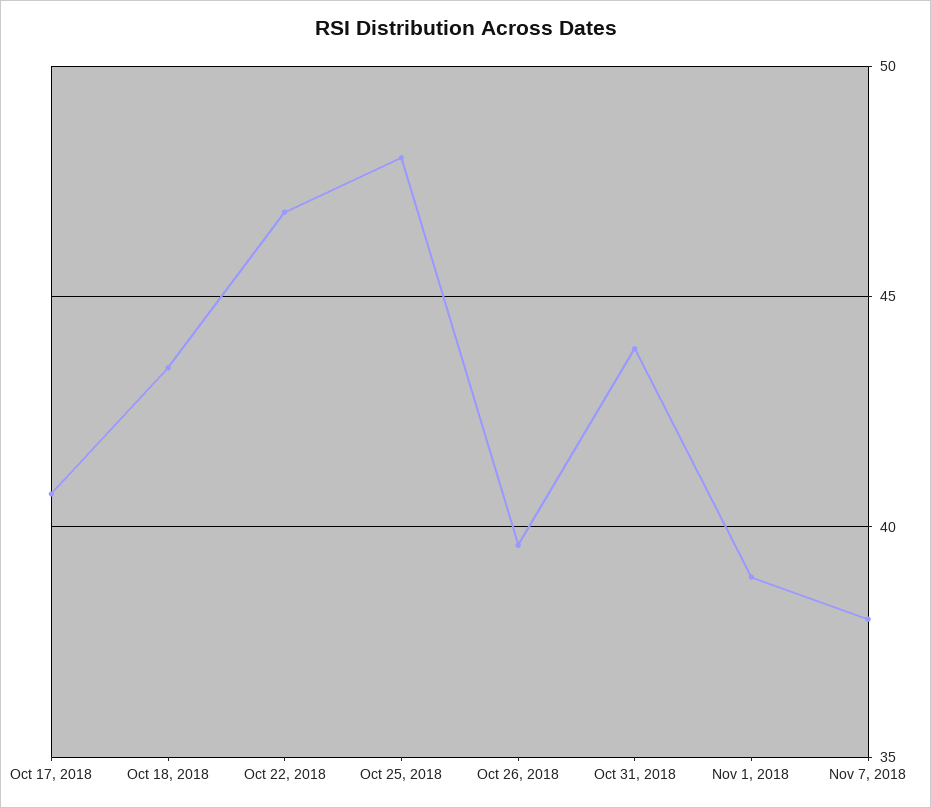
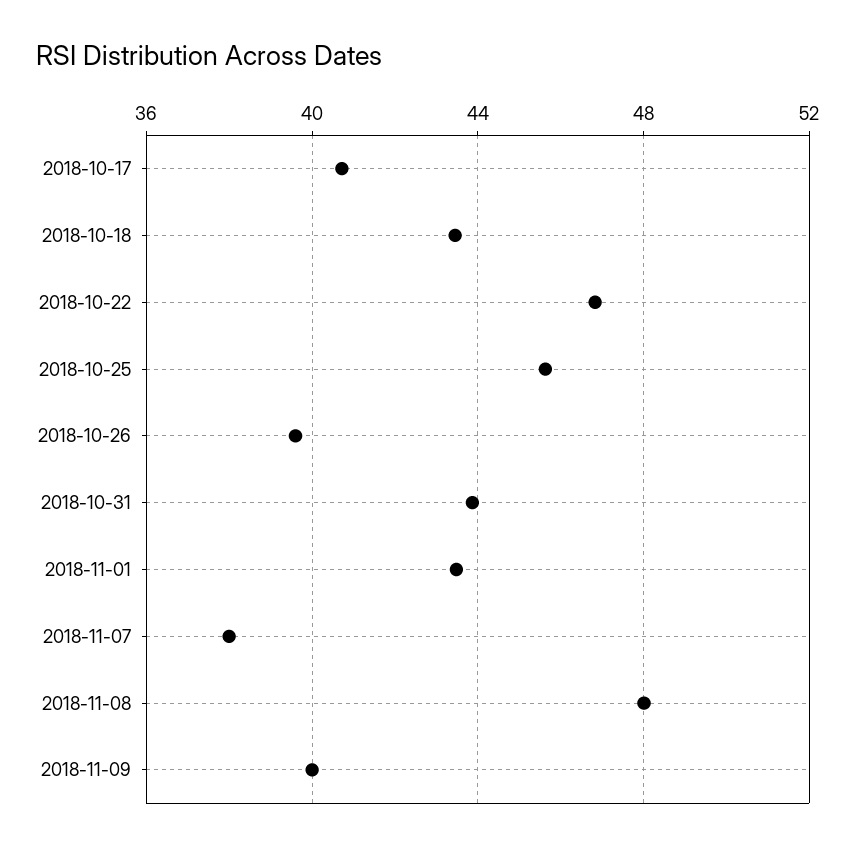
Oct 25, 2018: 48 -> 45.5
Nov 1, 2018: 39 -> 43.5
2018-11-08: none -> 48
2018-11-09: none -> 40

